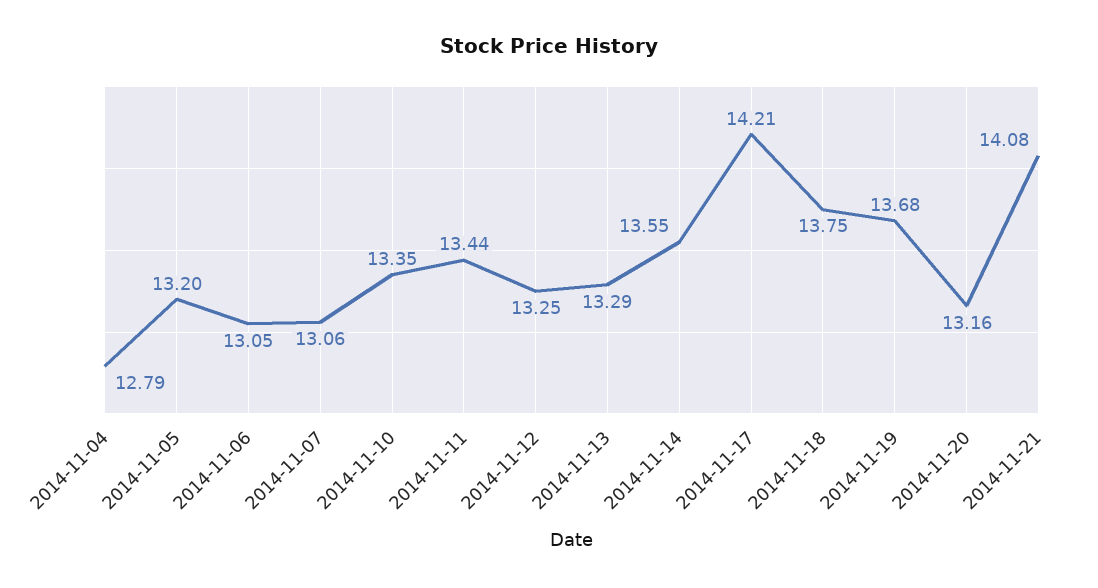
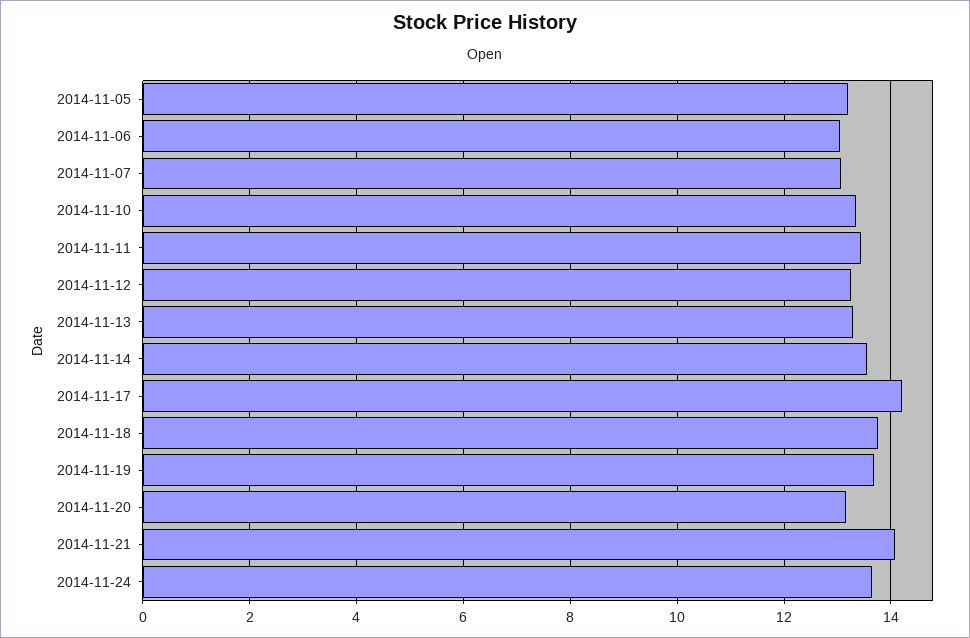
2014-11-04: 12.79 -> none
2014-11-24: none -> 13.6

